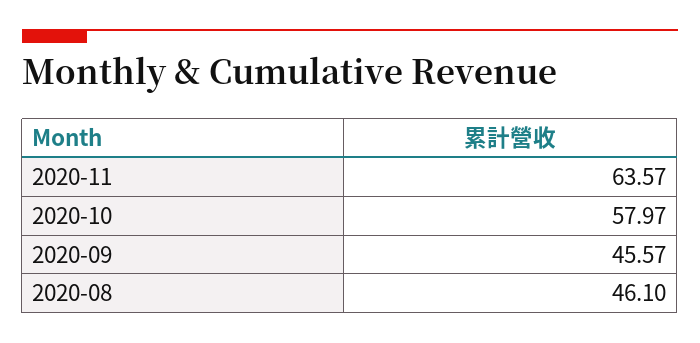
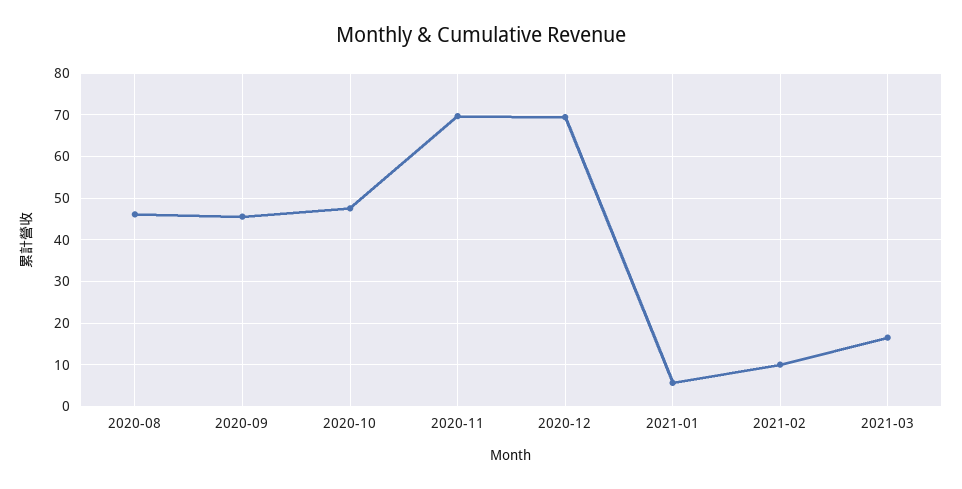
2020-11: 63.57 -> 70
2020-10: 57.97 -> 48
2020-12: none -> 70
2021-01: none -> 6
2021-02: none -> 10
2021-03: none -> 16

